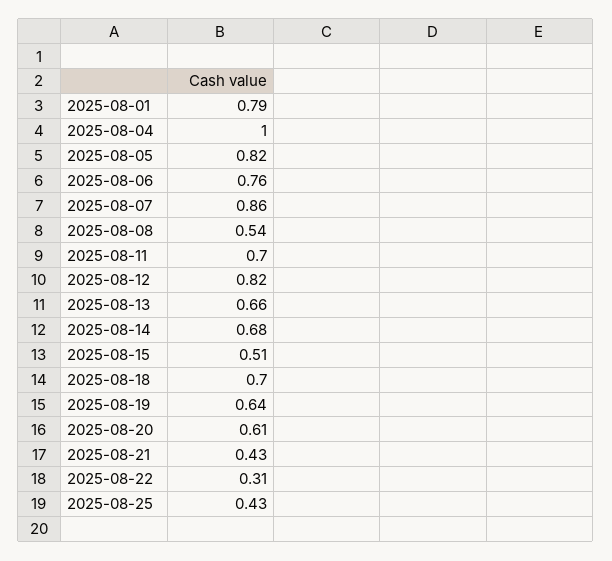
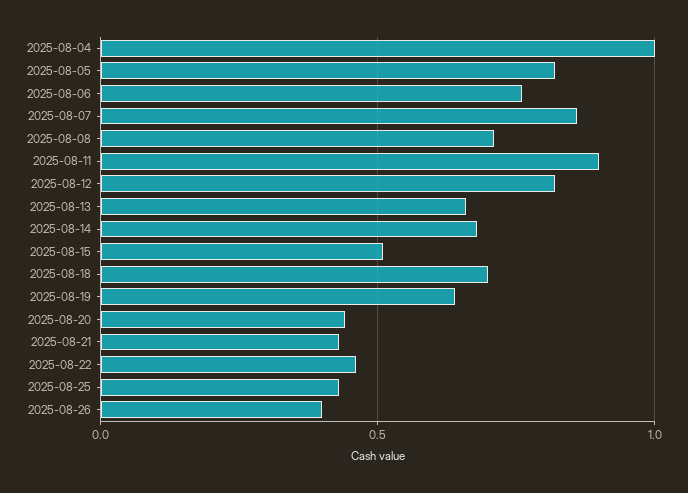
2025-08-01: 0.79 -> none
2025-08-08: 0.54 -> 0.7
2025-08-11: 0.7 -> 0.9
2025-08-20: 0.61 -> 0.45
2025-08-22: 0.31 -> 0.45
2025-08-26: none -> 0.4

